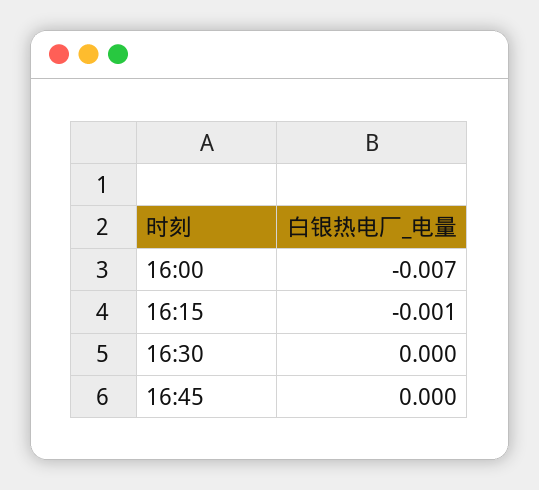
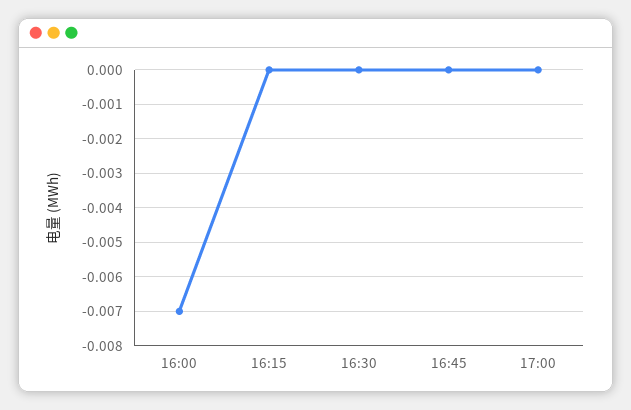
16:15: -0.001 -> 0
17:00: none -> 0

